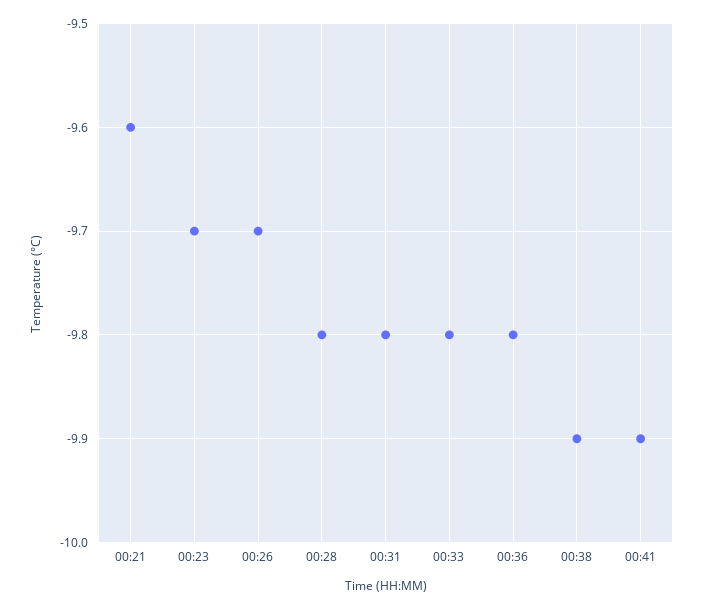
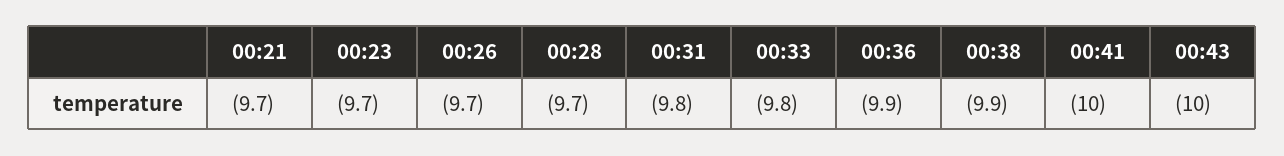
00:21: -9.6 -> -9.7
00:28: -9.8 -> -9.7
00:36: -9.8 -> -9.9
00:41: -9.9 -> -10
00:43: none -> -10

